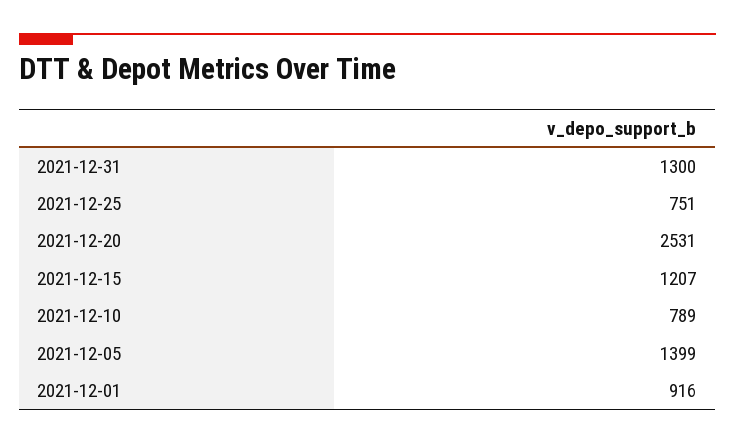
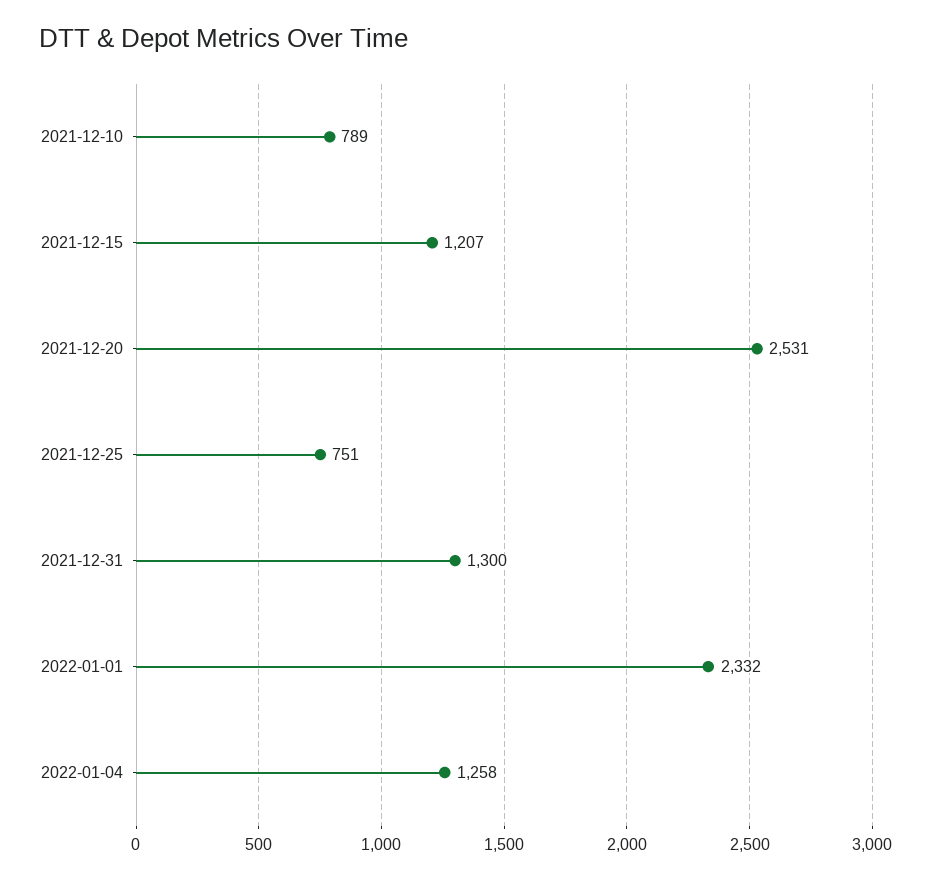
2021-12-05: 1399 -> none
2021-12-01: 916 -> none
2022-01-01: none -> 2332
2022-01-04: none -> 1258

